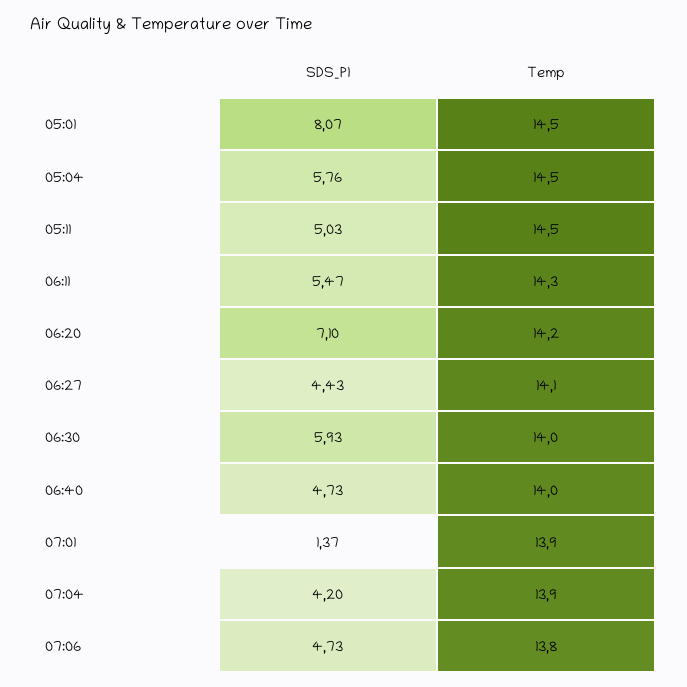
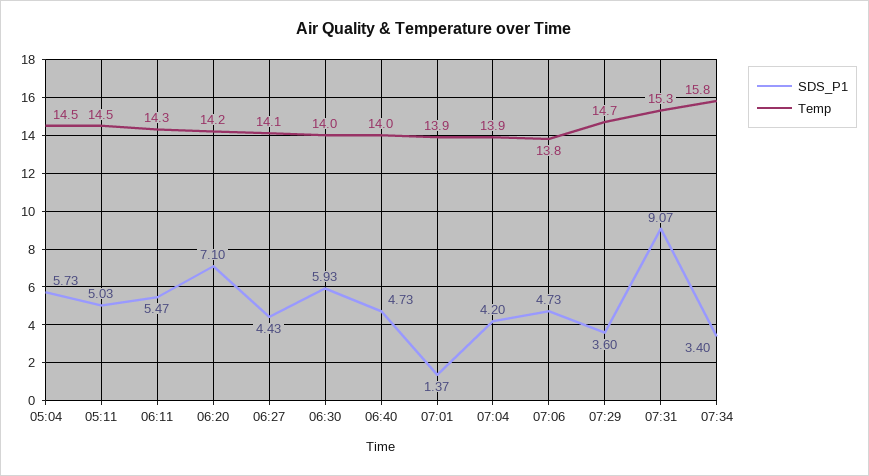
SDS_P1, 05:01: 8.07 -> none
Temp, 05:01: 14.5 -> none
SDS_P1, 05:04: 5.76 -> 5.73
SDS_P1, 07:29: none -> 3.6
Temp, 07:29: none -> 14.7
SDS_P1, 07:31: none -> 9.07
Temp, 07:31: none -> 15.3
SDS_P1, 07:34: none -> 3.4
Temp, 07:34: none -> 15.8

